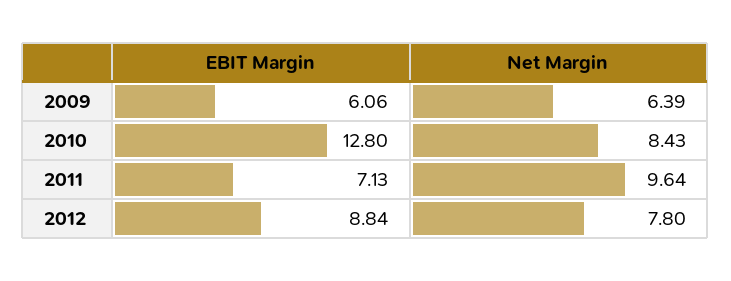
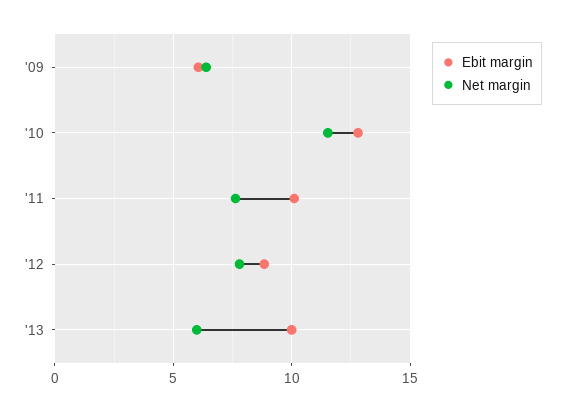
Net Margin, 2010: 8.43 -> 11.5
EBIT Margin, 2011: 7.13 -> 10
Net Margin, 2011: 9.64 -> 7.5
EBIT Margin, '13: none -> 10
Net Margin, '13: none -> 6

